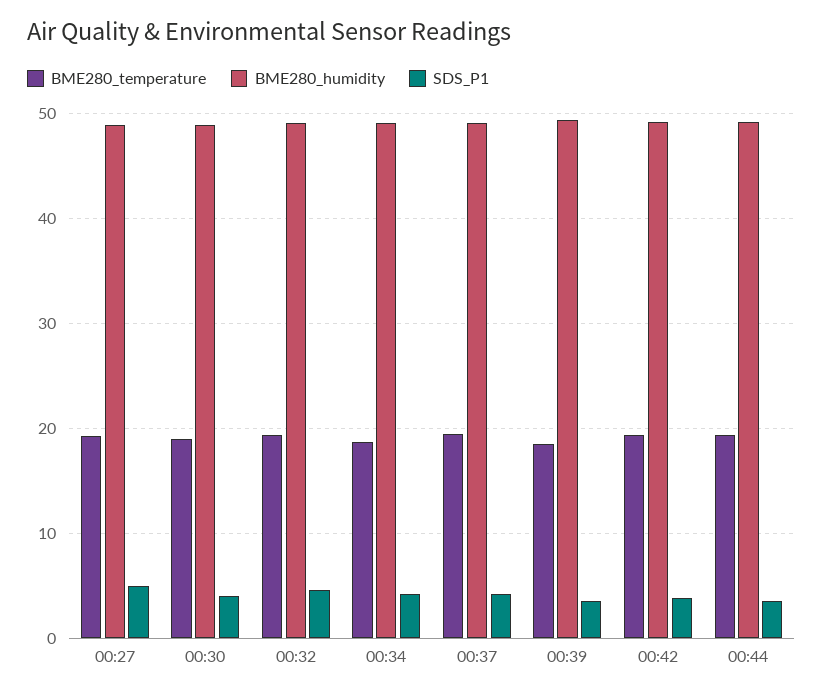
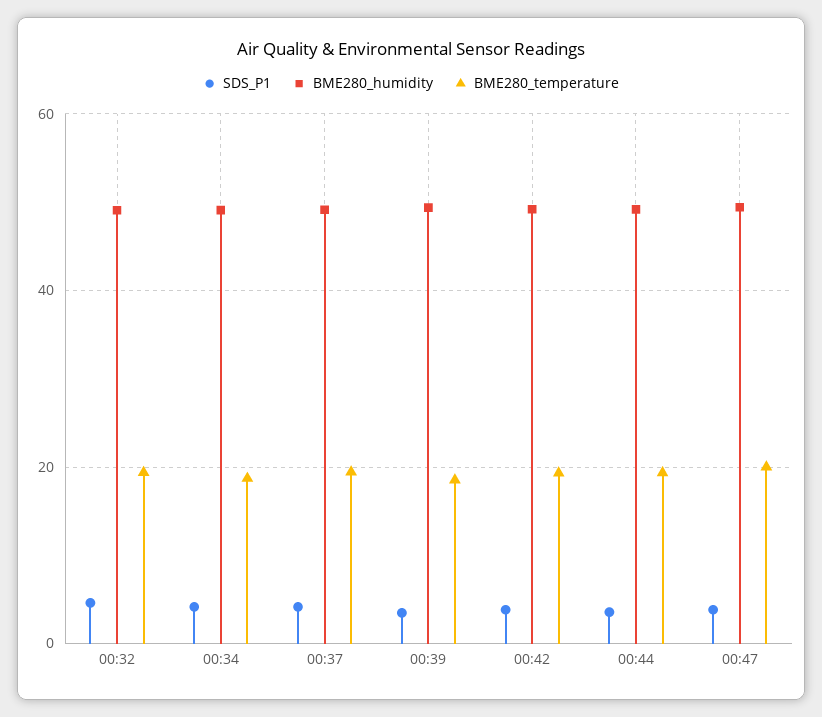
BME280_temperature, 00:27: 19 -> none
BME280_humidity, 00:27: 49 -> none
SDS_P1, 00:27: 5 -> none
BME280_temperature, 00:30: 19 -> none
BME280_humidity, 00:30: 49 -> none
SDS_P1, 00:30: 4 -> none
SDS_P1, 00:47: none -> 4
BME280_humidity, 00:47: none -> 50
BME280_temperature, 00:47: none -> 20

